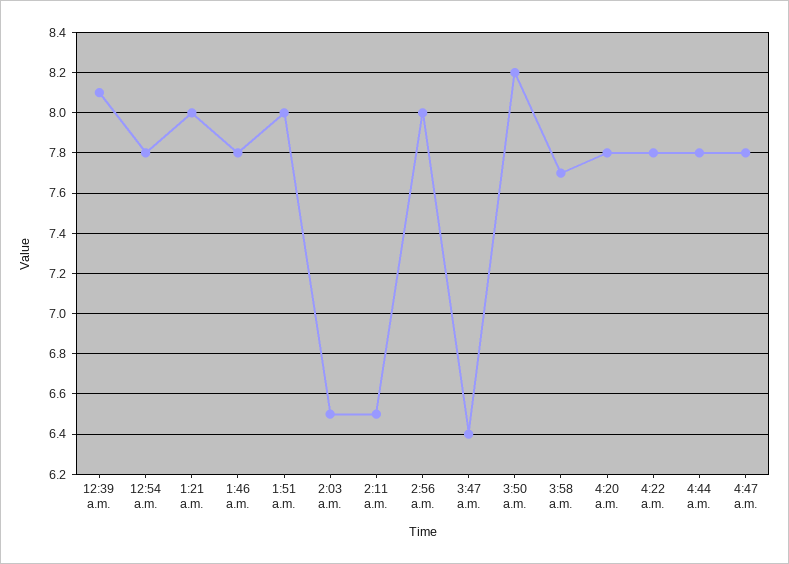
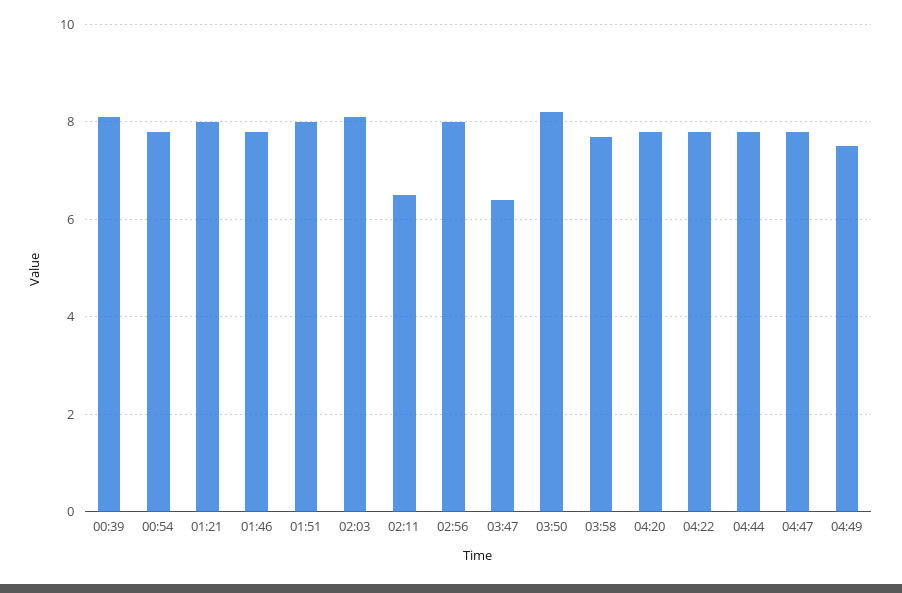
2:03 a.m.: 6.5 -> 8
04:49: none -> 7.5

